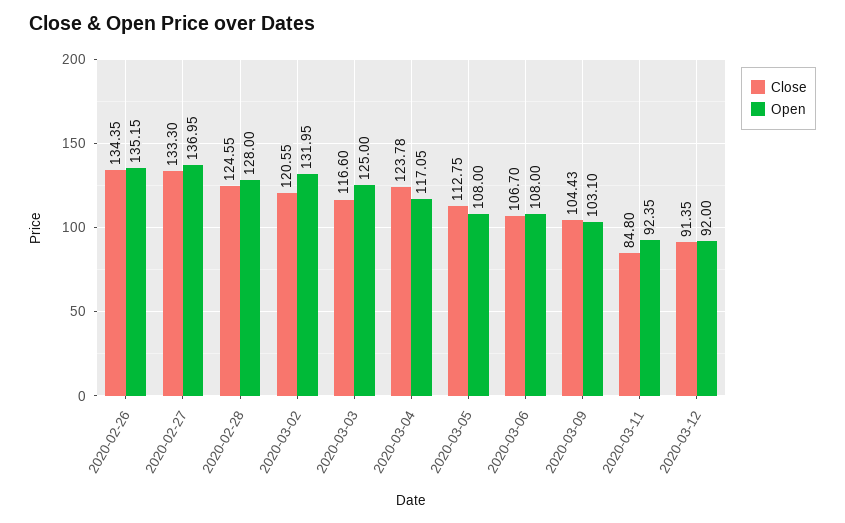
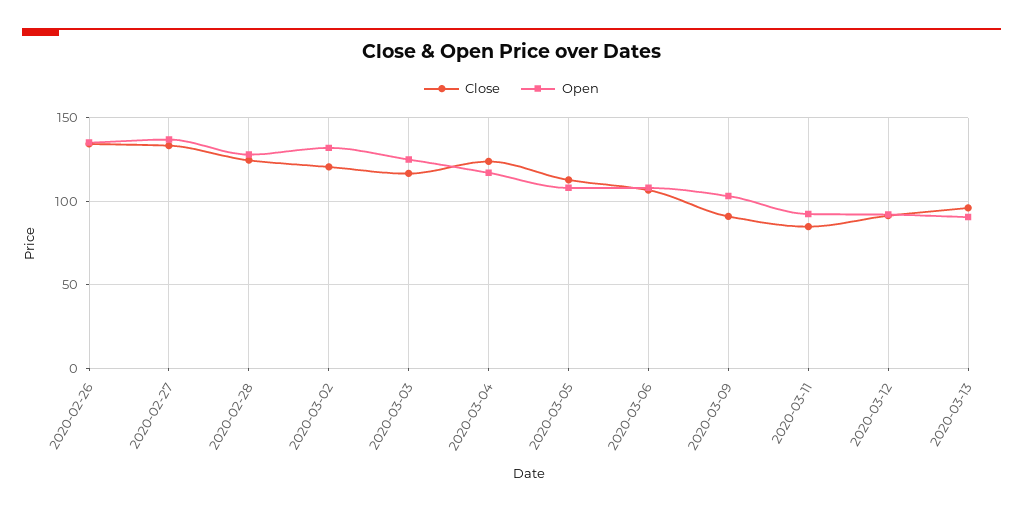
Close, 2020-03-09: 104.43 -> 90
Close, 2020-03-13: none -> 95
Open, 2020-03-13: none -> 90

